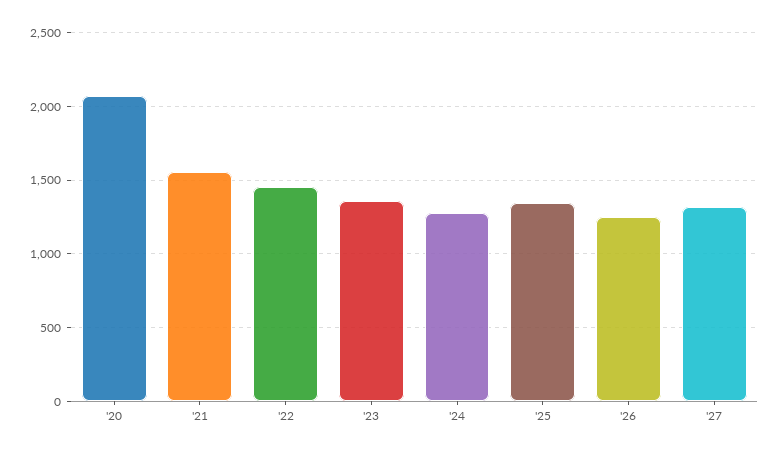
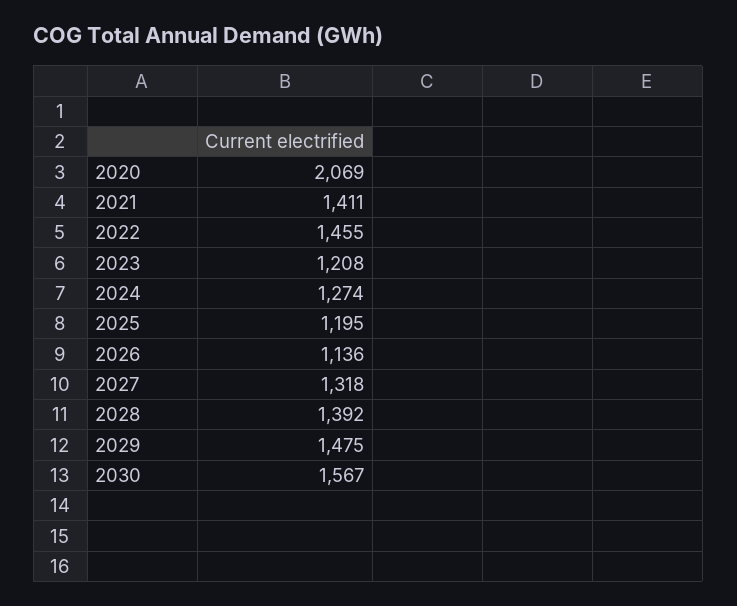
'21: 1550 -> 1411
'23: 1350 -> 1208
'25: 1350 -> 1195
'26: 1250 -> 1136
2028: none -> 1392
2029: none -> 1475
2030: none -> 1567

